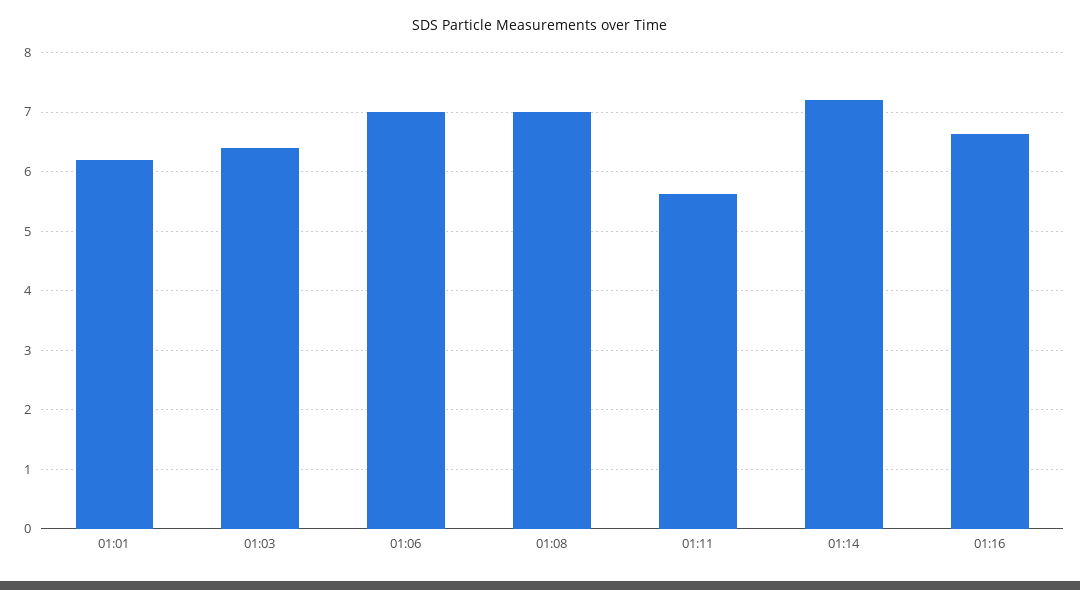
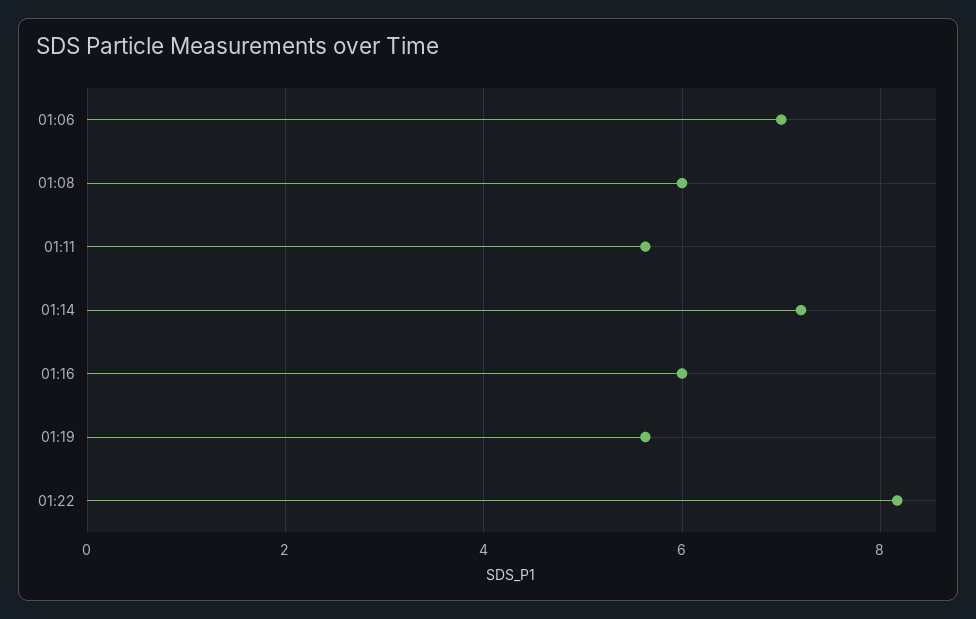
01:01: 6.2 -> none
01:03: 6.4 -> none
01:08: 7 -> 6
01:16: 6.6 -> 6
01:19: none -> 5.6
01:22: none -> 8.2

